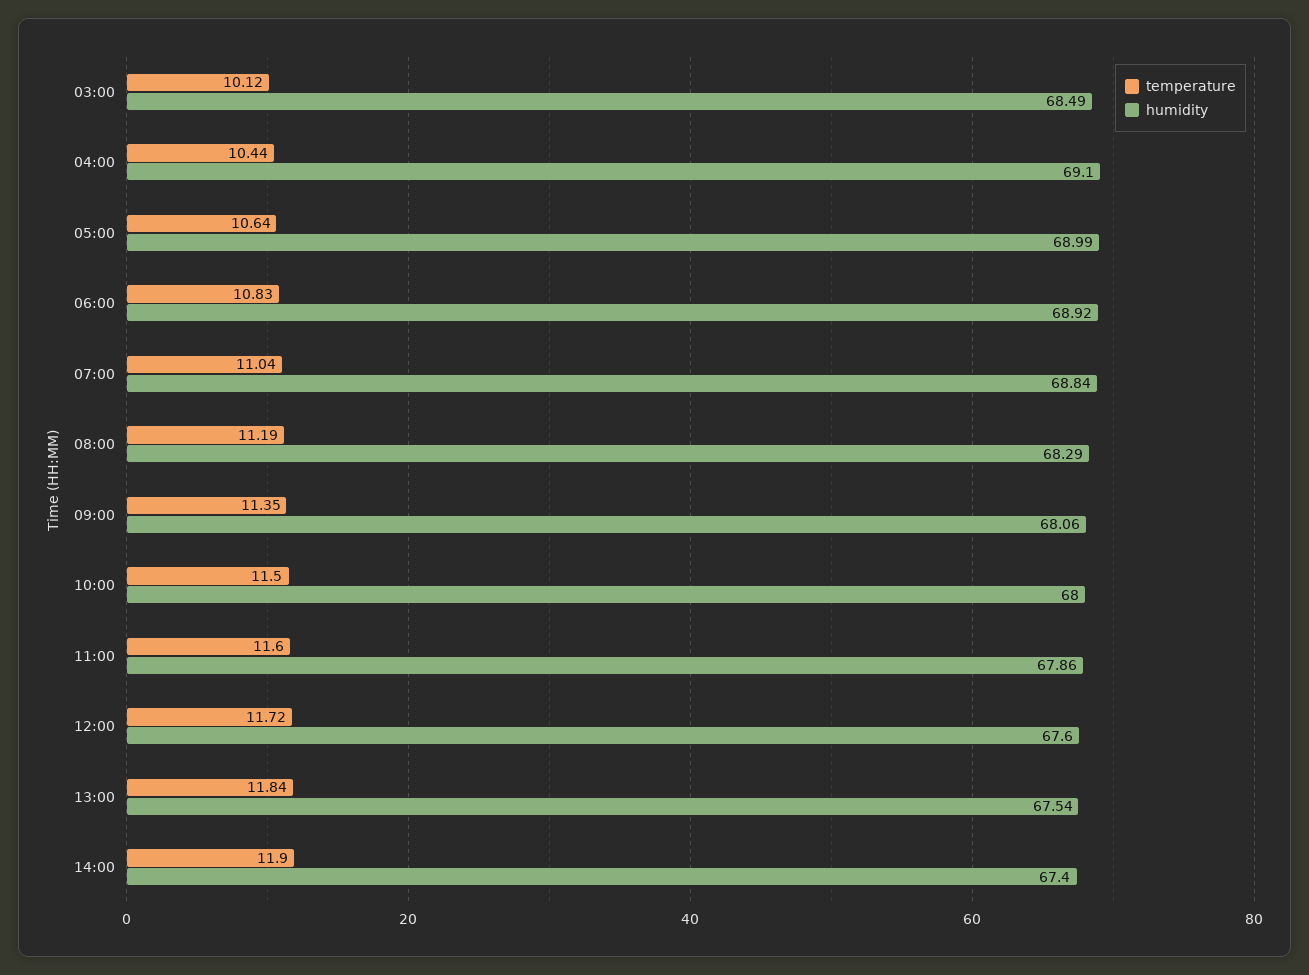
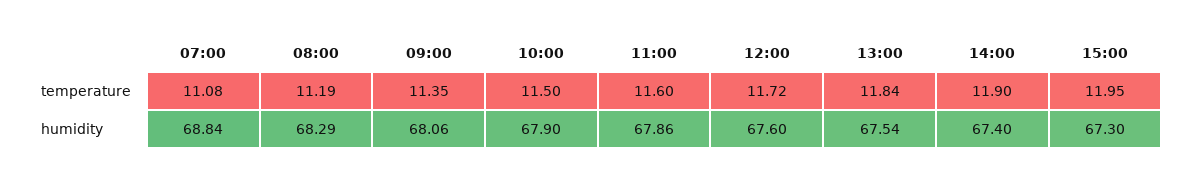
temperature, 03:00: 10.12 -> none
humidity, 03:00: 68.49 -> none
temperature, 04:00: 10.44 -> none
humidity, 04:00: 69.1 -> none
temperature, 05:00: 10.64 -> none
humidity, 05:00: 68.99 -> none
temperature, 06:00: 10.83 -> none
humidity, 06:00: 68.92 -> none
temperature, 07:00: 11.04 -> 11.08
humidity, 10:00: 68 -> 67.9
temperature, 15:00: none -> 11.95
humidity, 15:00: none -> 67.3

